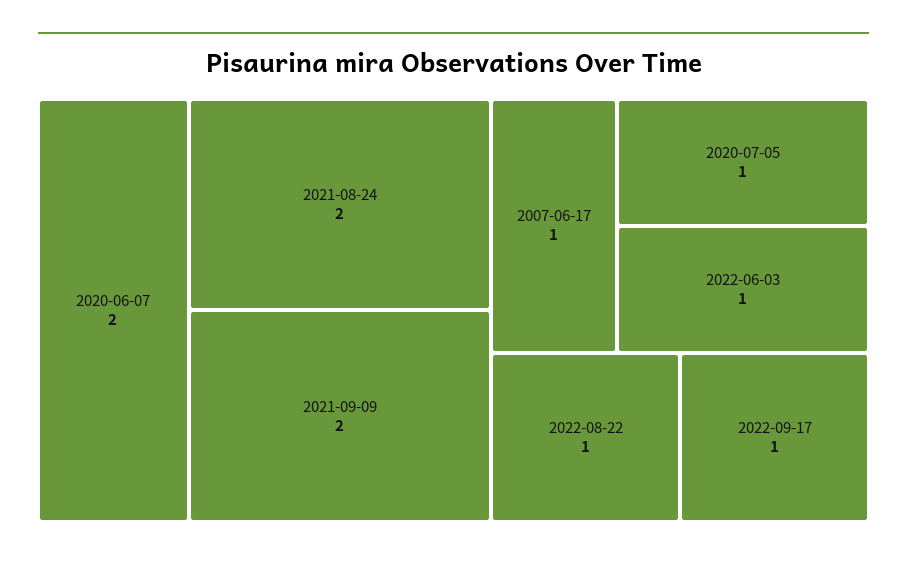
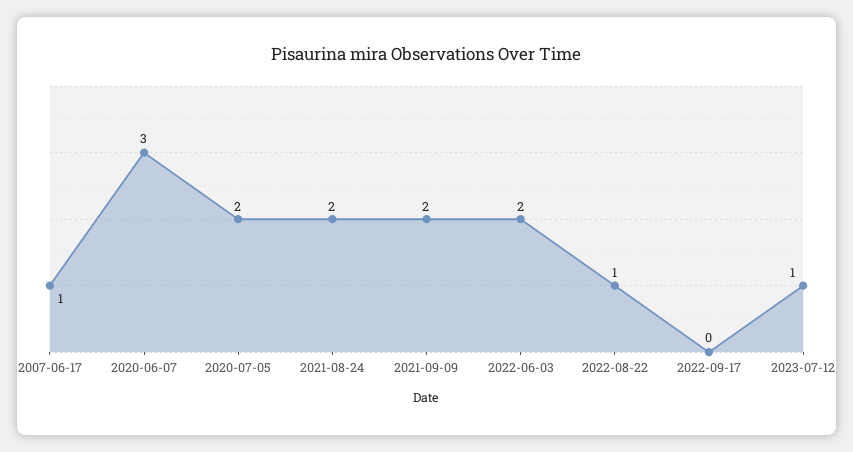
2020-06-07: 2 -> 3
2020-07-05: 1 -> 2
2022-06-03: 1 -> 2
2022-09-17: 1 -> 0
2023-07-12: none -> 1

